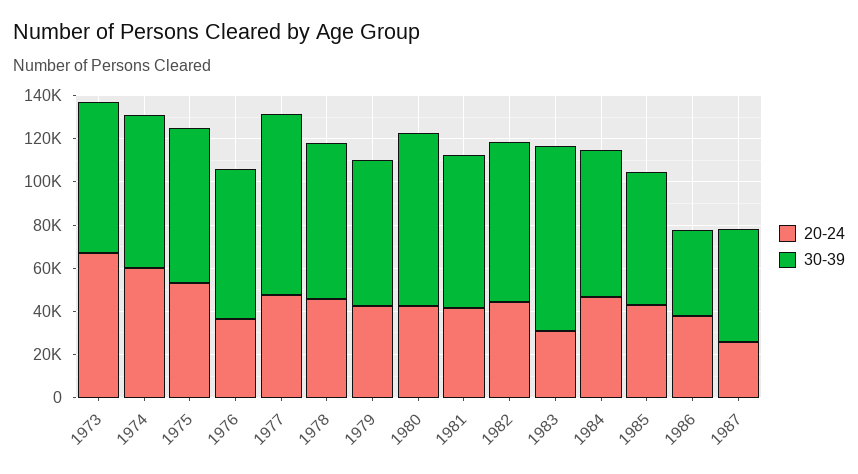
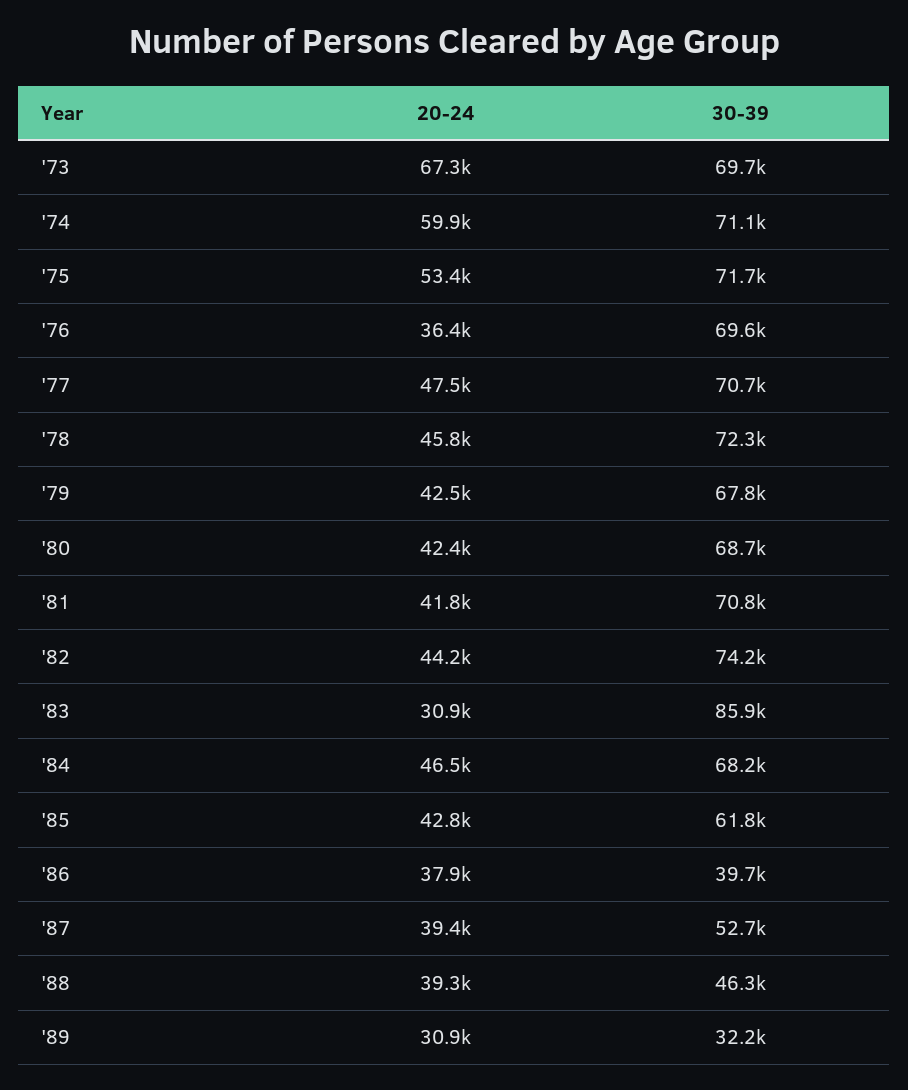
30-39, 1977: 85000 -> 70700
30-39, 1980: 80000 -> 68700
20-24, 1987: 25000 -> 39400
20-24, '88: none -> 39300
30-39, '88: none -> 46300
20-24, '89: none -> 30900
30-39, '89: none -> 32200

